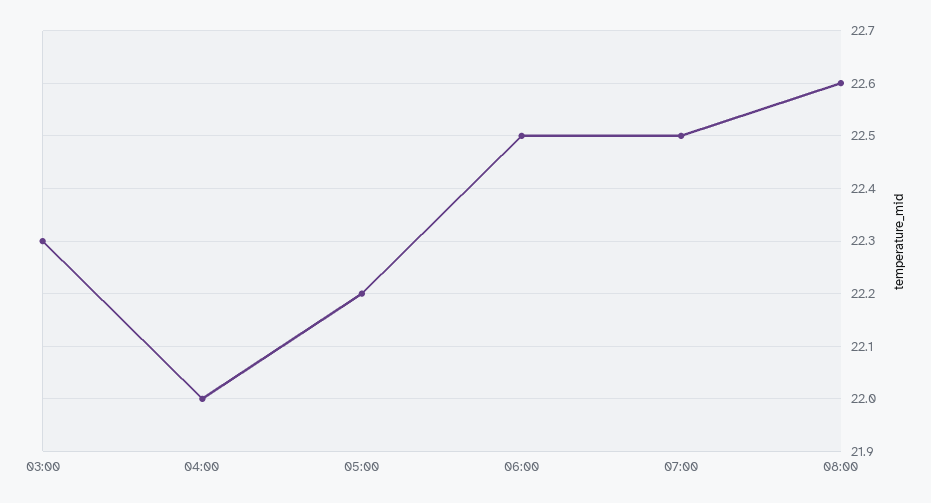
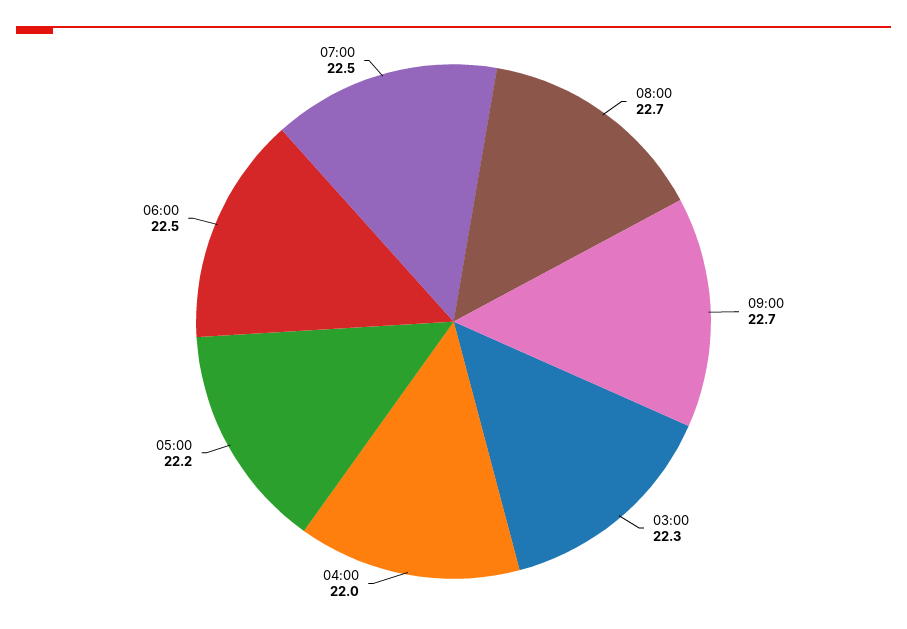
08:00: 22.6 -> 22.7
09:00: none -> 22.7

